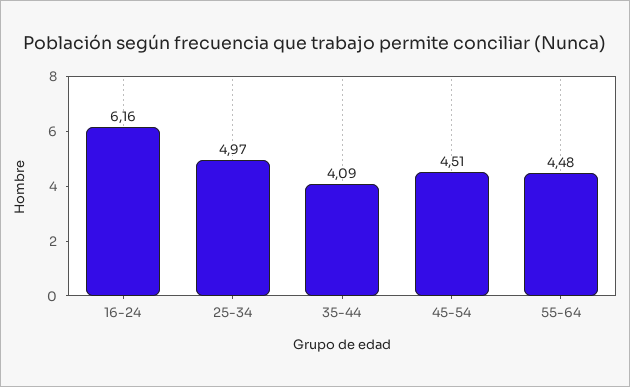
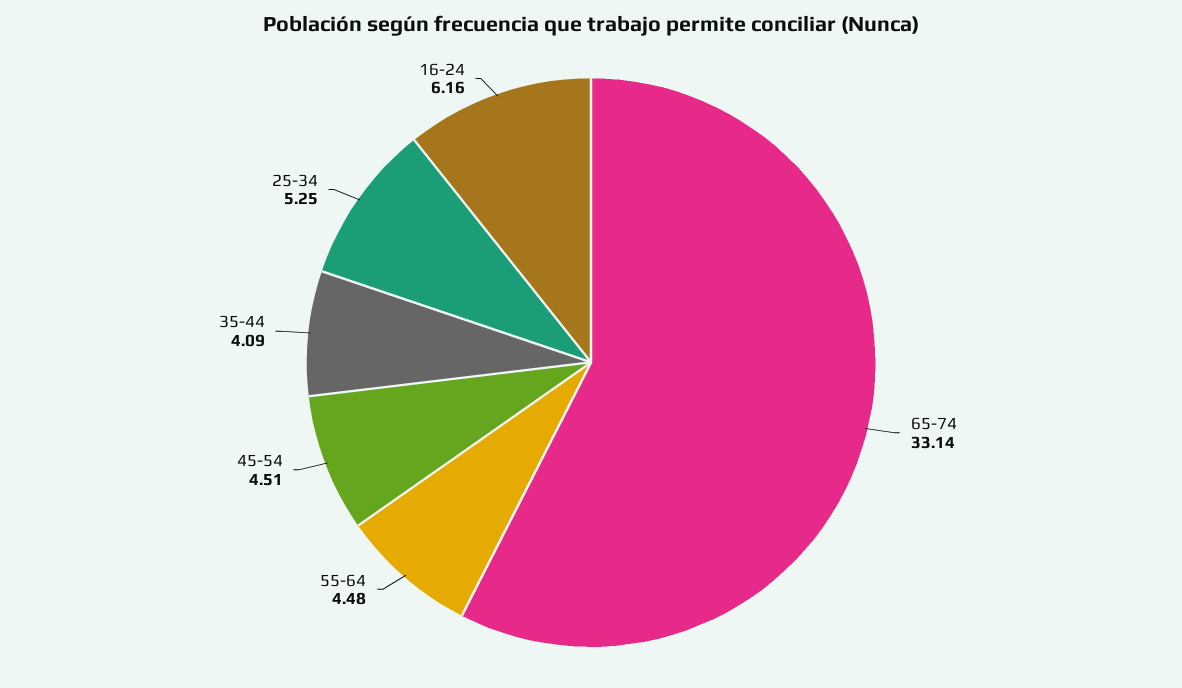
25-34: 4.97 -> 5.25
65-74: none -> 33.14

